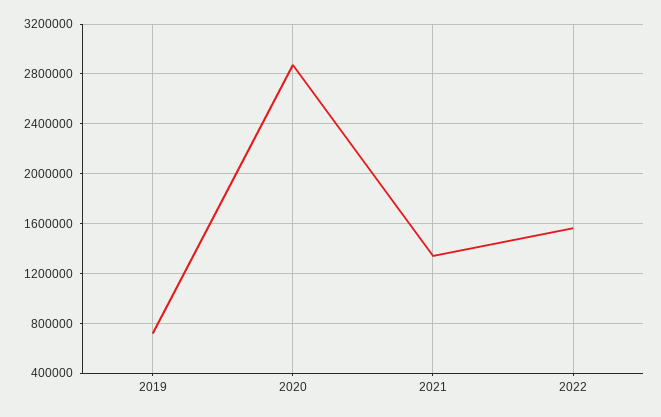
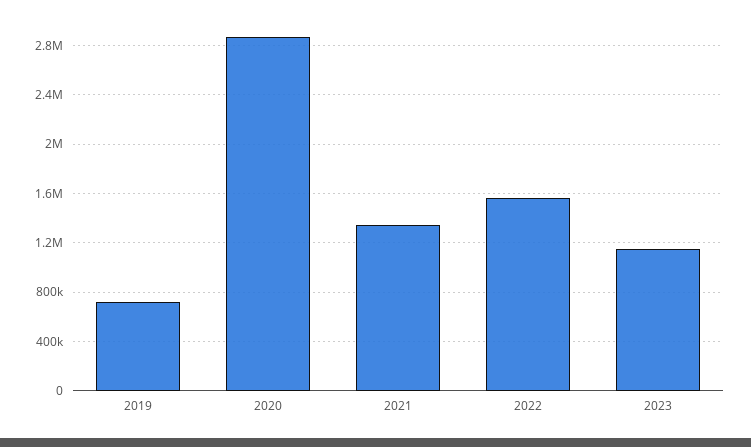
2023: none -> 1150000

